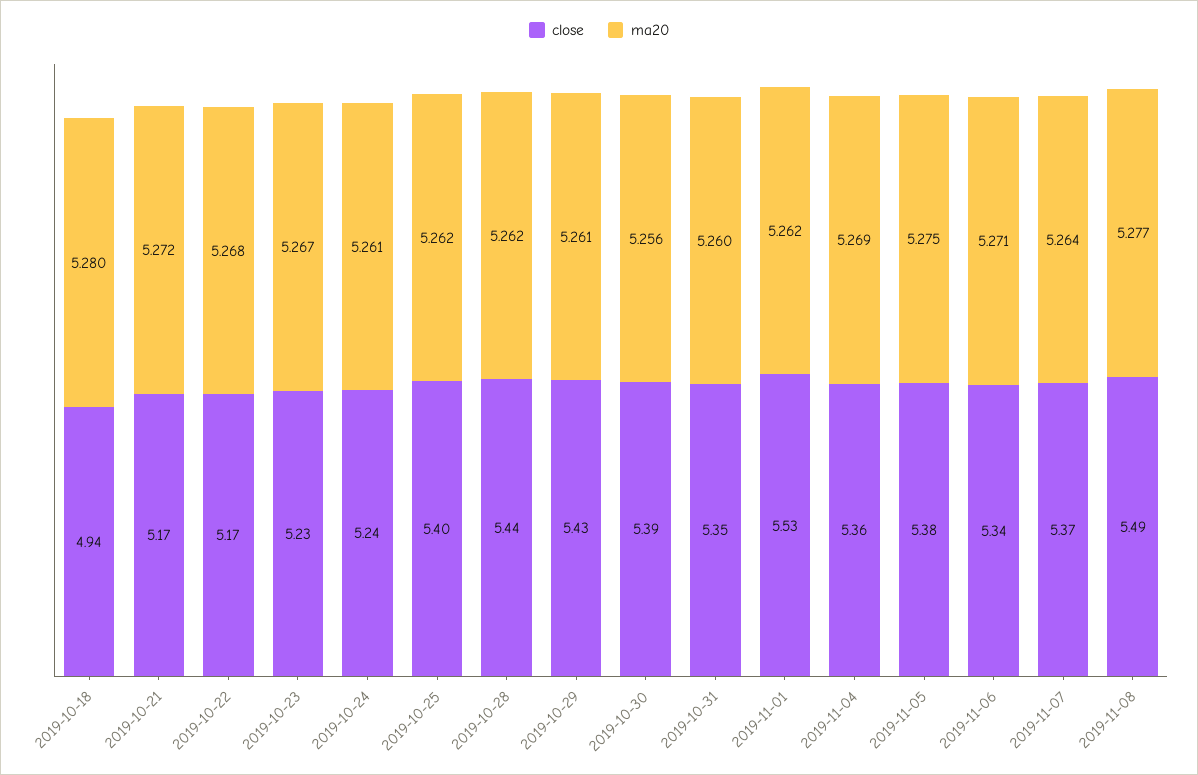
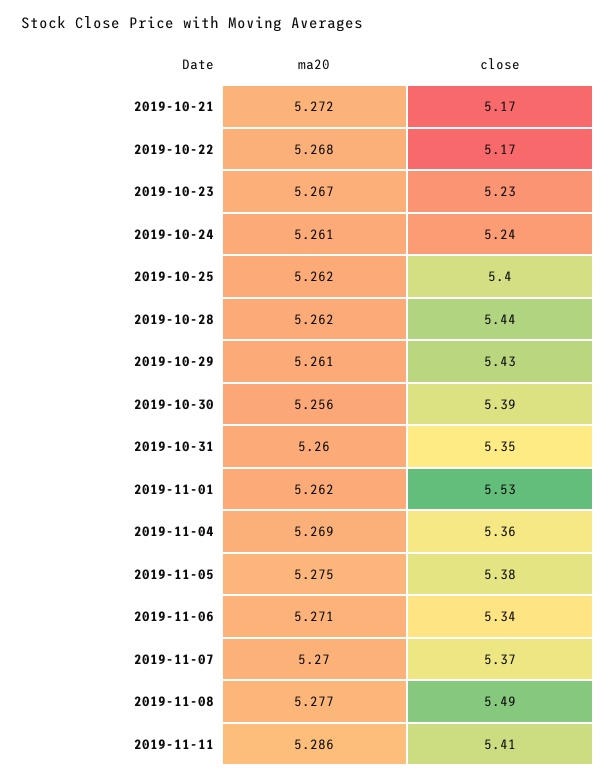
close, 2019-10-18: 4.94 -> none
ma20, 2019-10-18: 5.28 -> none
ma20, 2019-11-07: 5.264 -> 5.27
ma20, 2019-11-11: none -> 5.286
close, 2019-11-11: none -> 5.41

